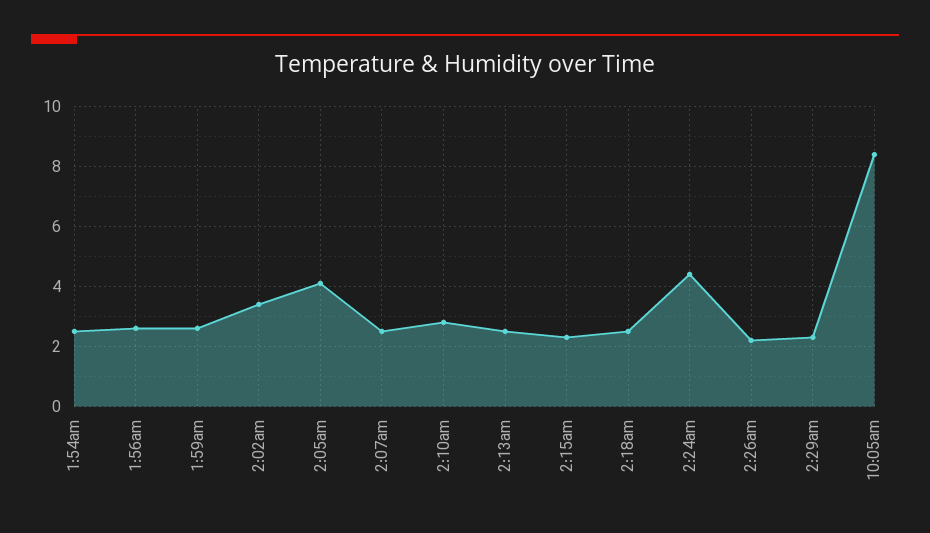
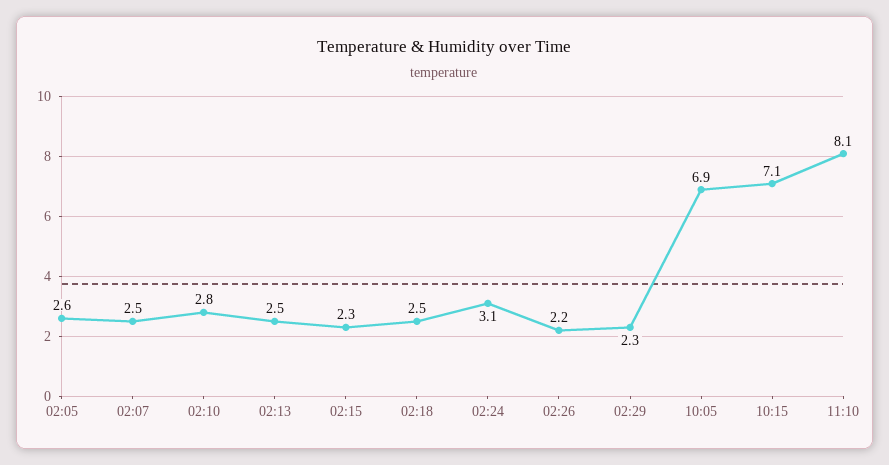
1:54am: 2.5 -> none
1:56am: 2.5 -> none
1:59am: 2.5 -> none
2:02am: 3.5 -> none
2:05am: 4 -> 2.6
2:24am: 4.5 -> 3.1
10:05am: 8.5 -> 6.9
10:15: none -> 7.1
11:10: none -> 8.1

